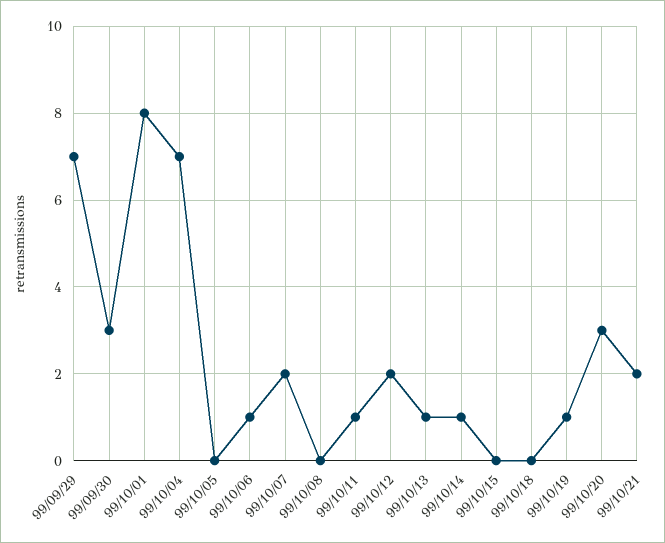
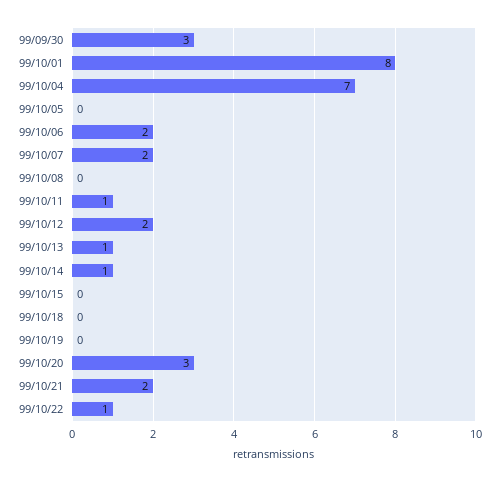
99/09/29: 7 -> none
99/10/06: 1 -> 2
99/10/19: 1 -> 0
99/10/22: none -> 1

